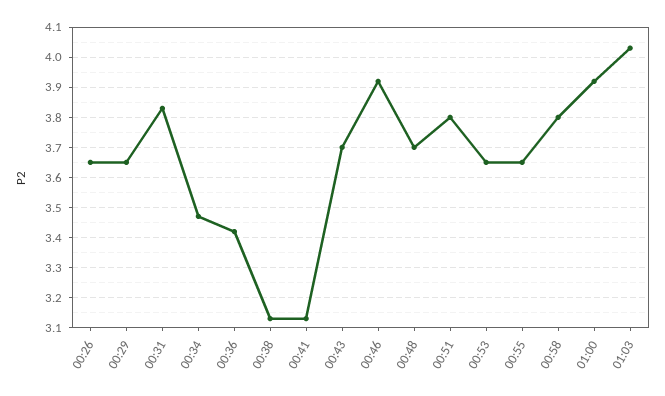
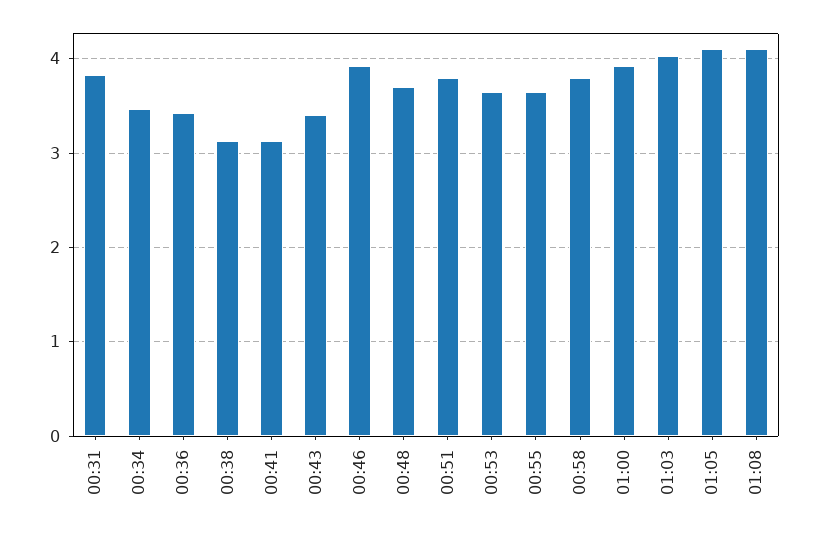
00:26: 3.65 -> none
00:29: 3.65 -> none
00:43: 3.7 -> 3.4
01:05: none -> 4.1
01:08: none -> 4.1

